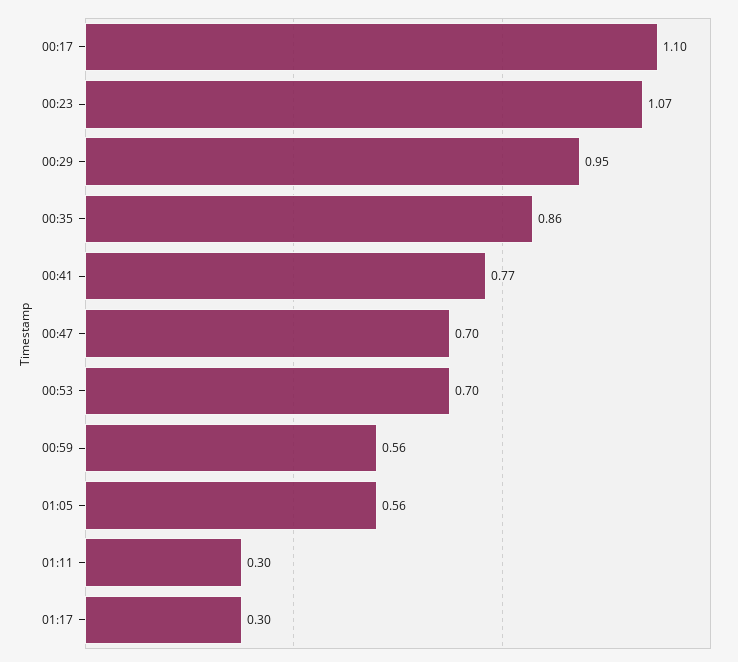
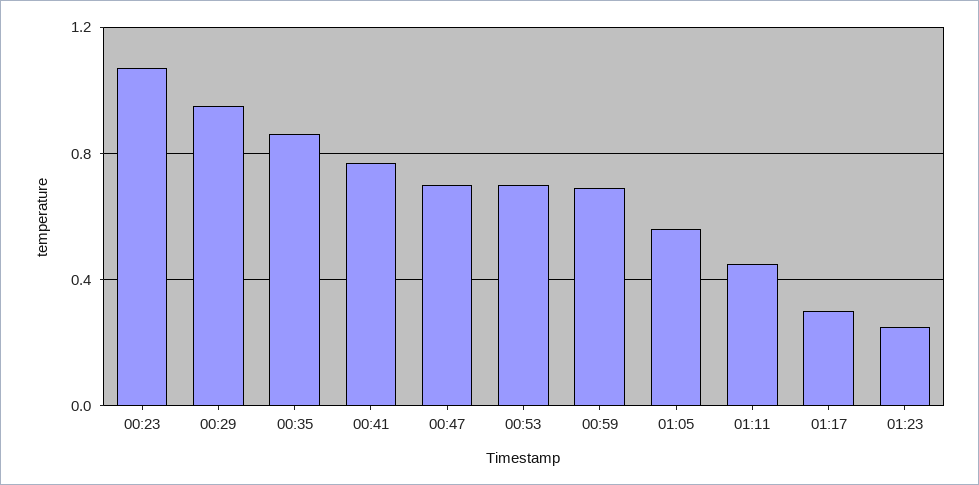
00:17: 1.1 -> none
00:59: 0.56 -> 0.7
01:11: 0.3 -> 0.45
01:23: none -> 0.25

